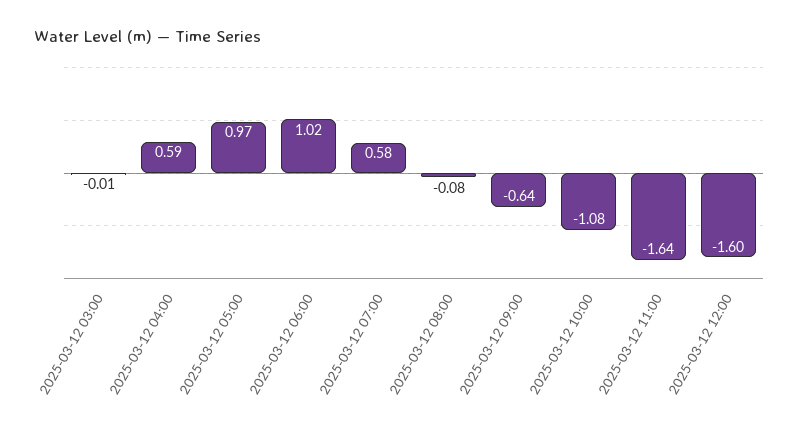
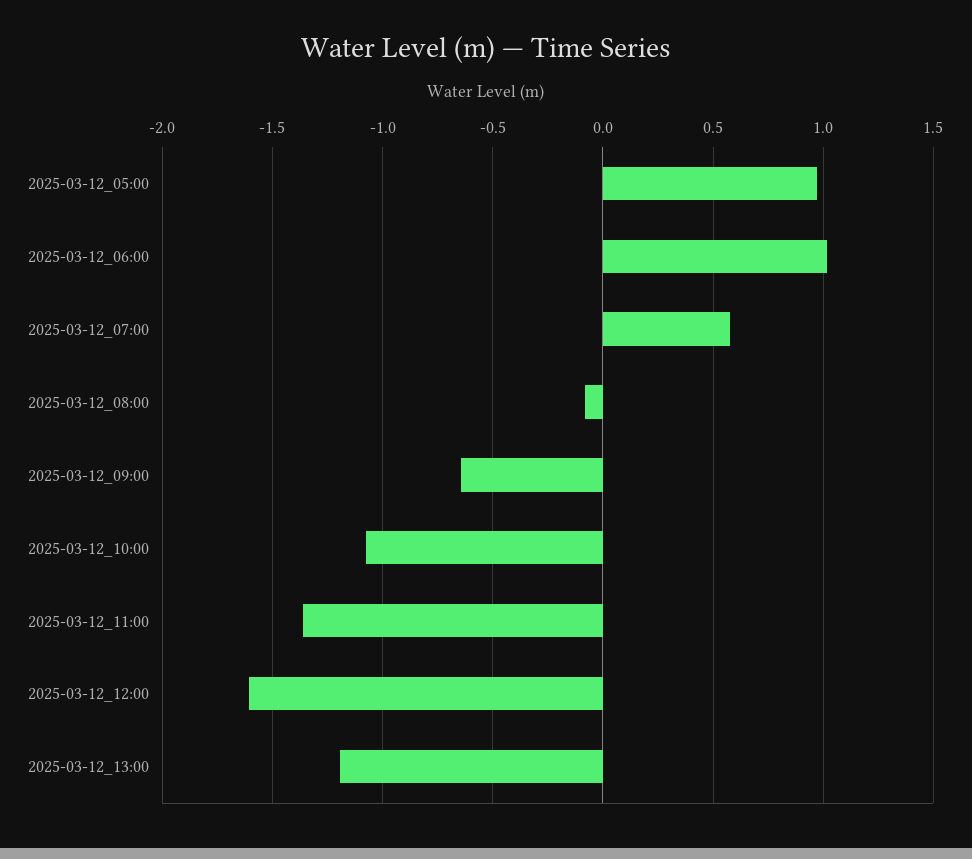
2025-03-12 03:00: -0.01 -> none
2025-03-12 04:00: 0.59 -> none
2025-03-12 11:00: -1.64 -> -1.35
2025-03-12_13:00: none -> -1.2

